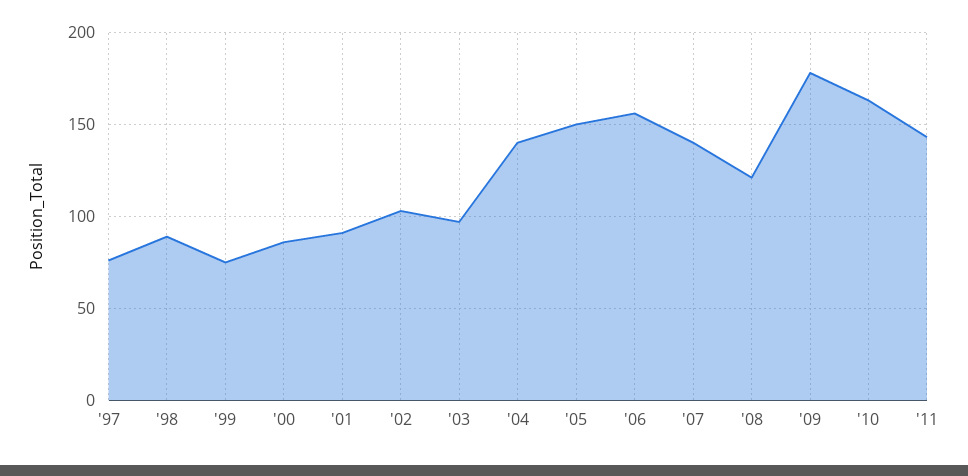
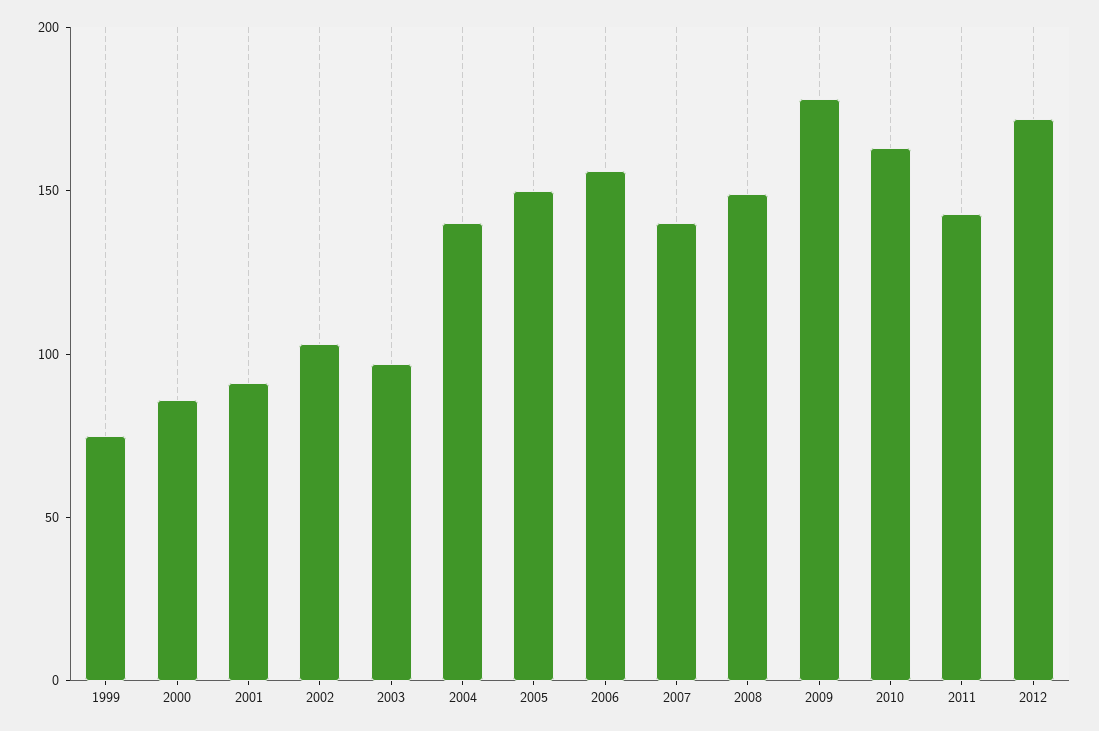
'97: 75 -> none
'98: 90 -> none
'08: 120 -> 150
2012: none -> 170

